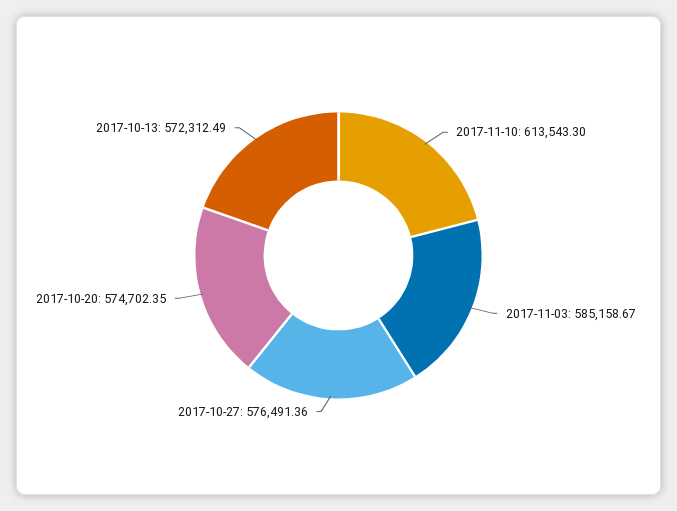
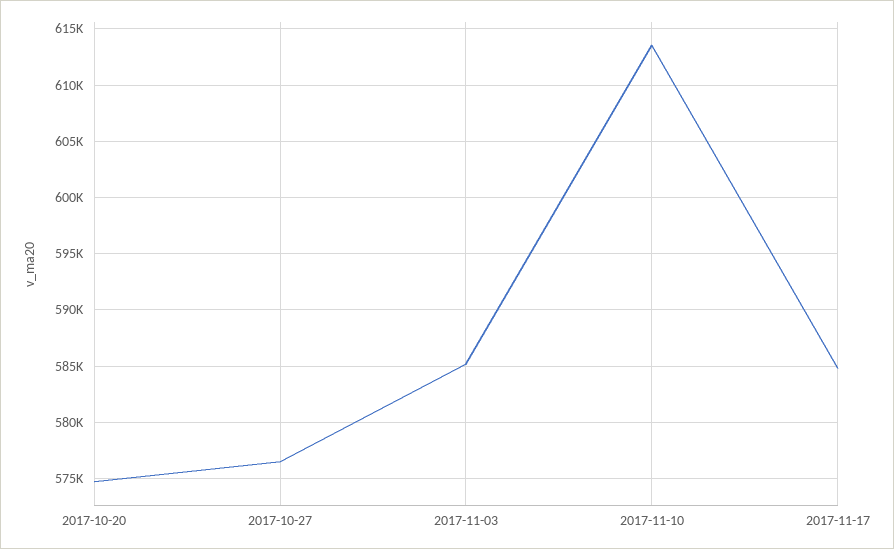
2017-10-13: 572312.49 -> none
2017-11-17: none -> 585000

